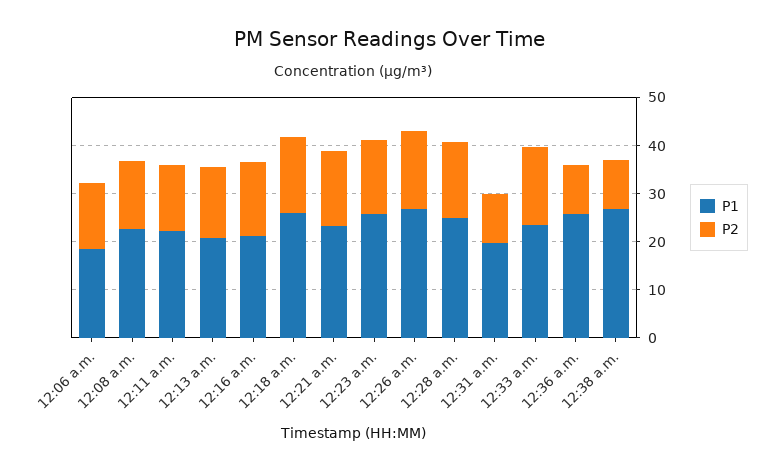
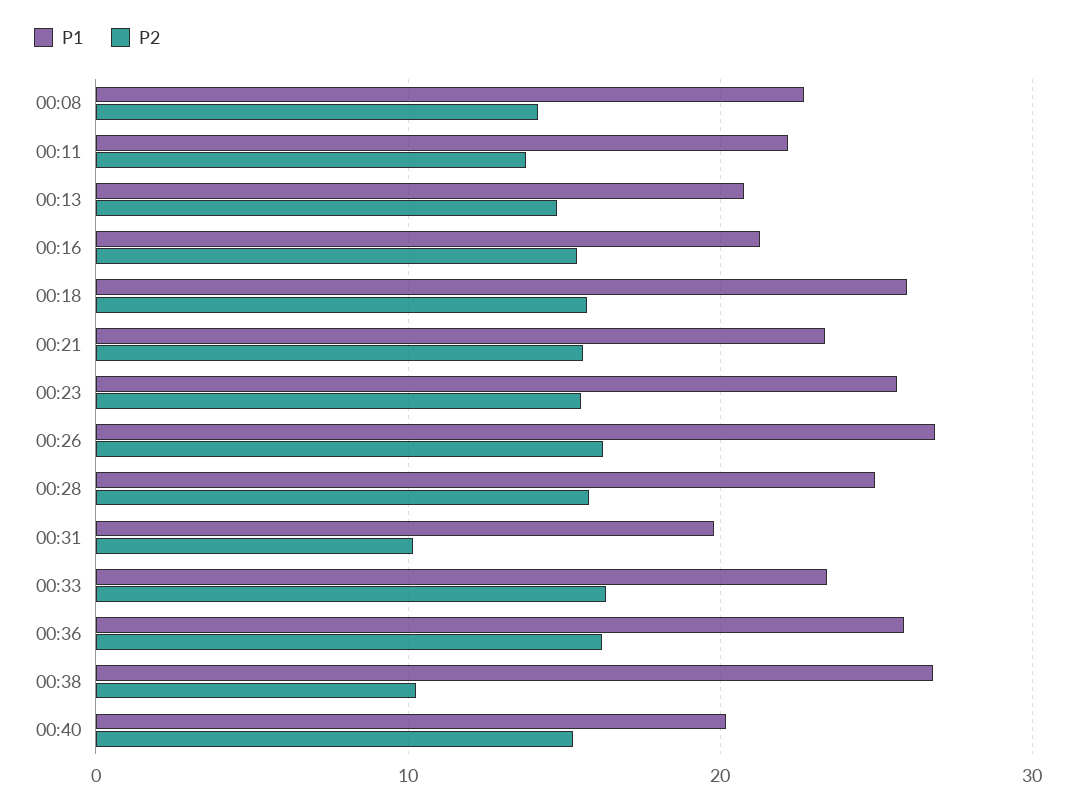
P1, 12:06 a.m.: 18 -> none
P2, 12:06 a.m.: 14 -> none
P2, 12:36 a.m.: 10 -> 16
P1, 00:40: none -> 20
P2, 00:40: none -> 15

